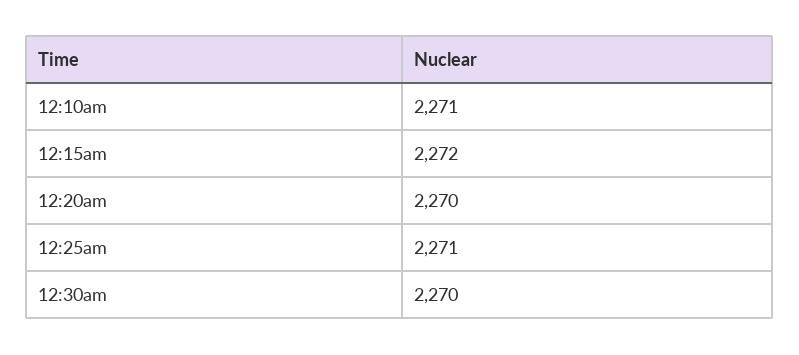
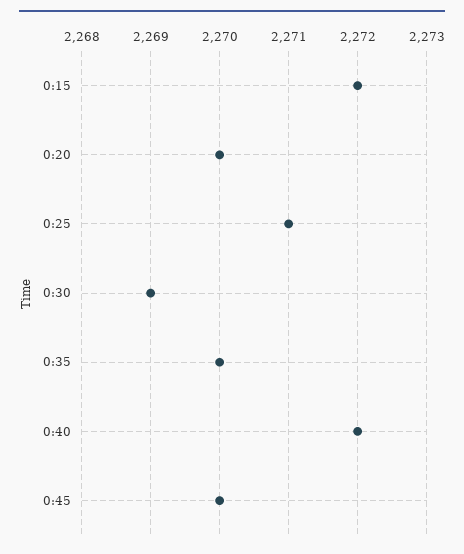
12:10am: 2271 -> none
12:30am: 2270 -> 2269
0:35: none -> 2270
0:40: none -> 2272
0:45: none -> 2270

